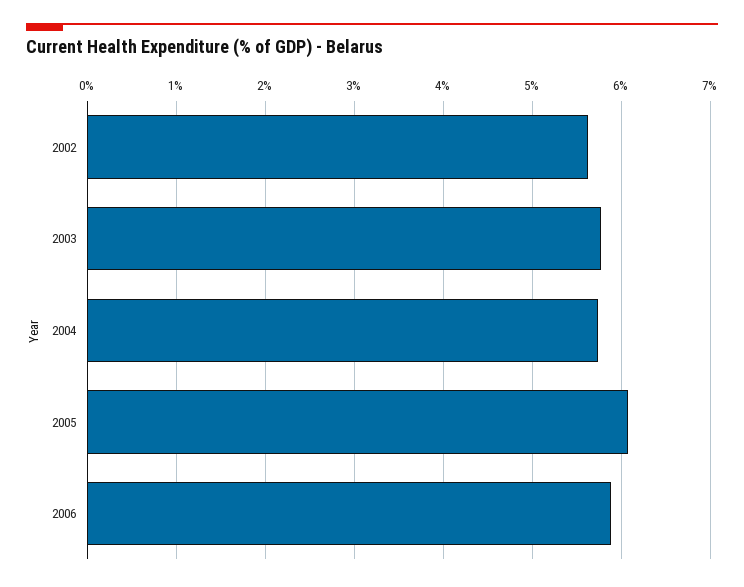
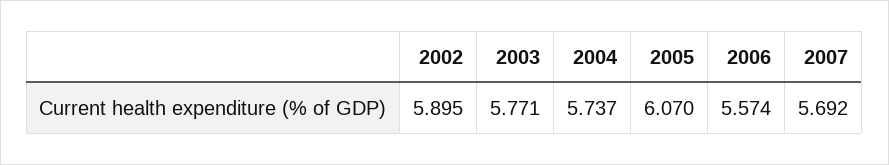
2002: 5.6 -> 5.895
2006: 5.9 -> 5.574
2007: none -> 5.692

